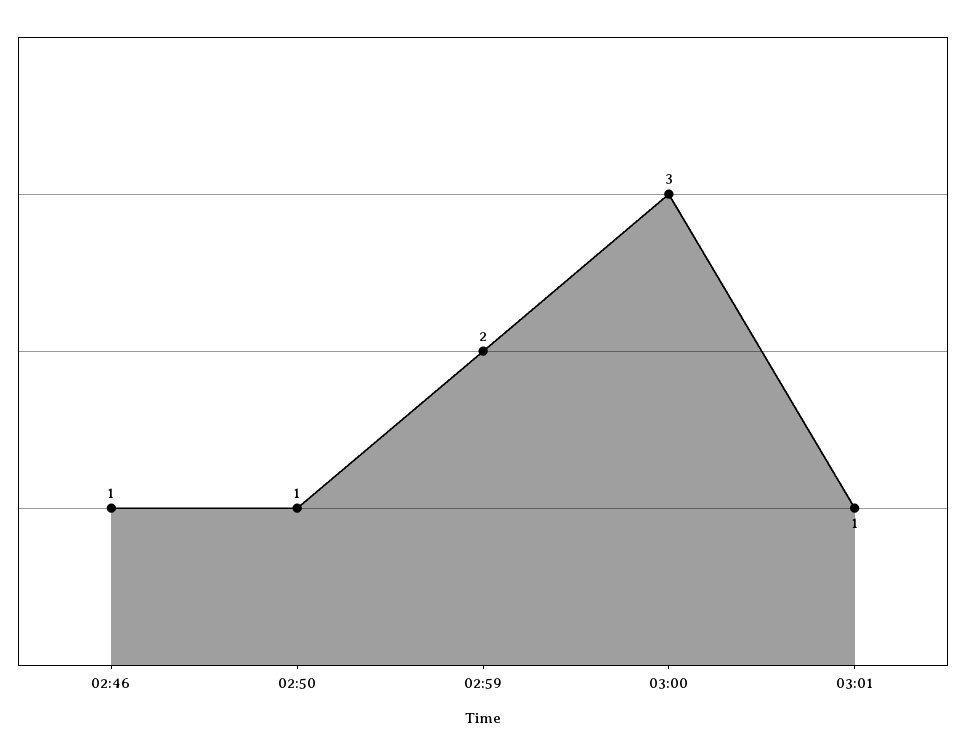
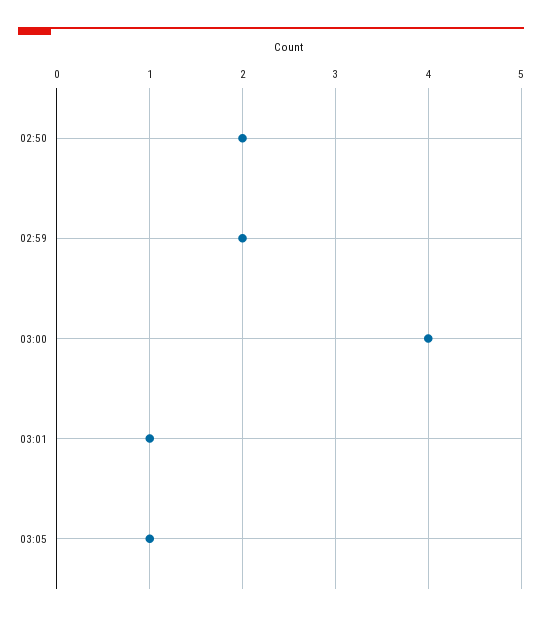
02:46: 1 -> none
02:50: 1 -> 2
03:00: 3 -> 4
03:05: none -> 1

